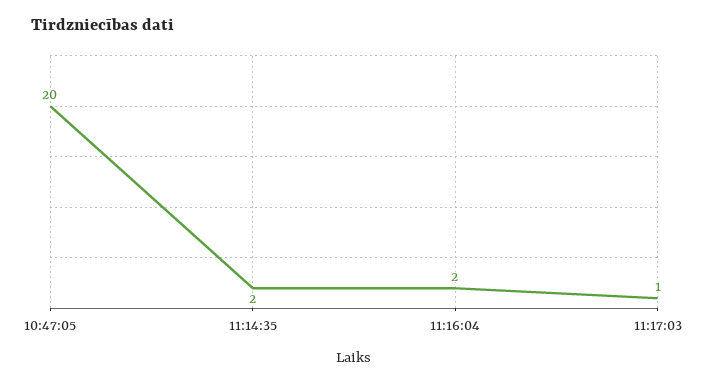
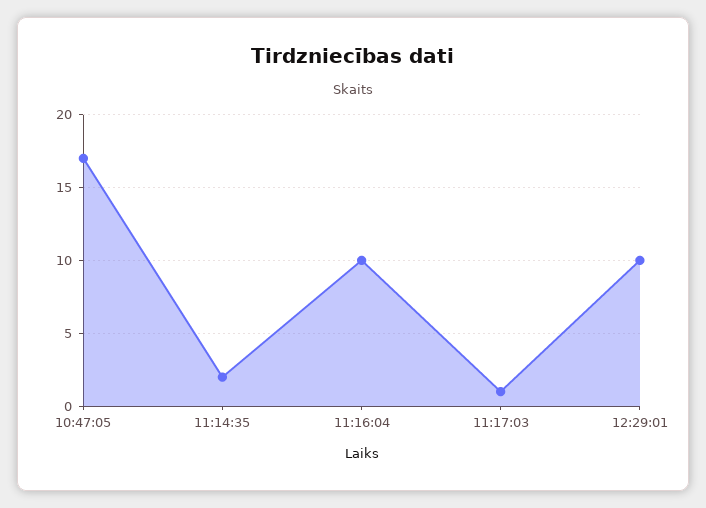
10:47:05: 20 -> 17
11:16:04: 2 -> 10
12:29:01: none -> 10

